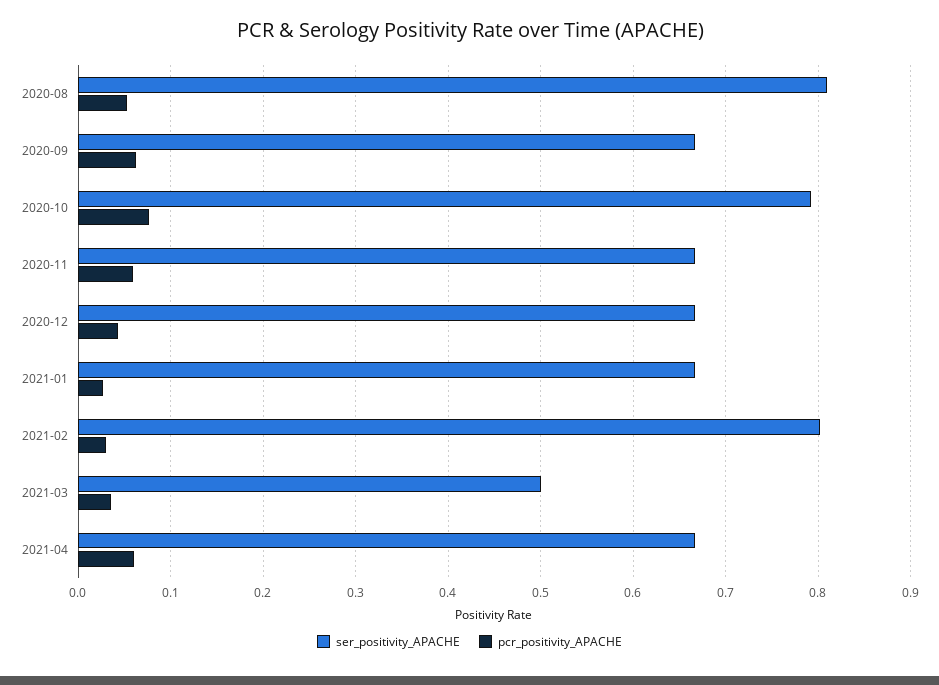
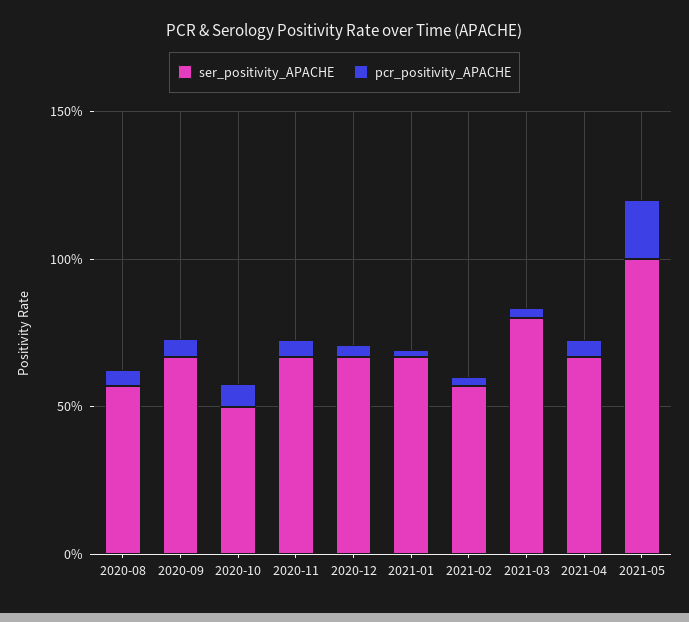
ser_positivity_APACHE, 2020-08: 0.81 -> 0.6
ser_positivity_APACHE, 2020-10: 0.79 -> 0.5
ser_positivity_APACHE, 2021-02: 0.8 -> 0.6
ser_positivity_APACHE, 2021-03: 0.5 -> 0.8
ser_positivity_APACHE, 2021-05: none -> 1
pcr_positivity_APACHE, 2021-05: none -> 0.2

